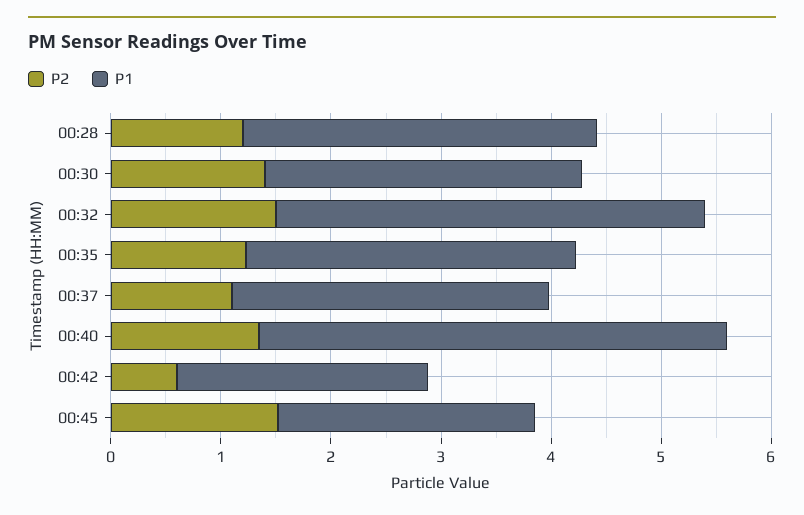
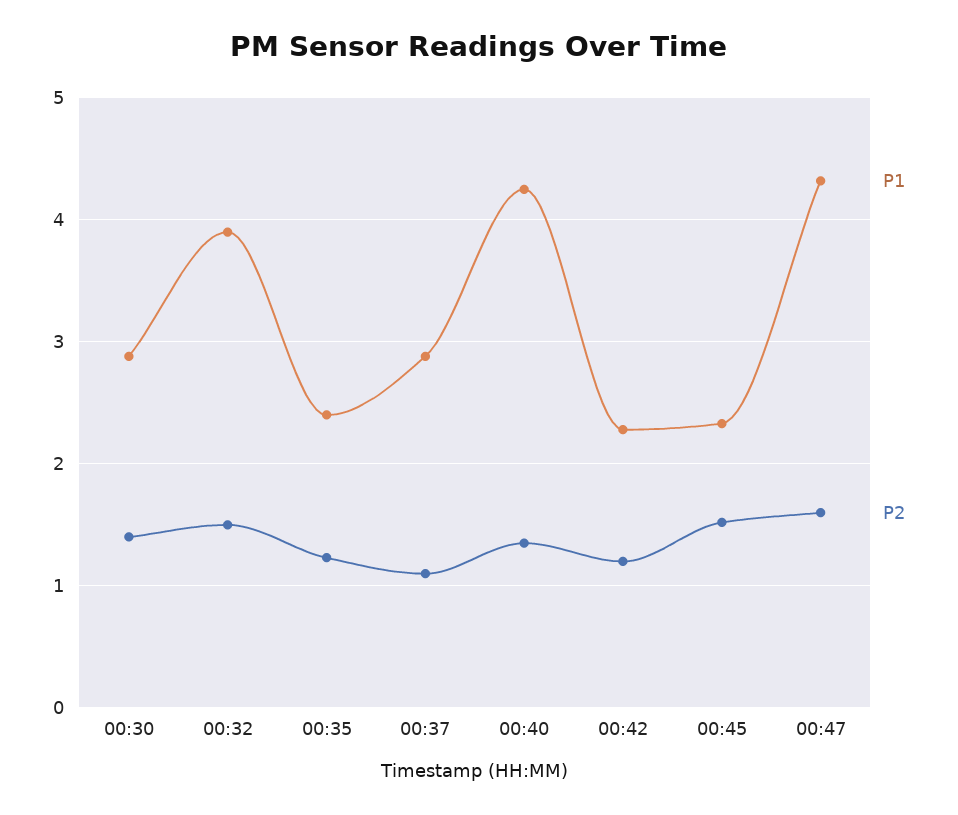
P2, 00:28: 1.2 -> none
P1, 00:28: 3.2 -> none
P1, 00:35: 3 -> 2.4
P2, 00:42: 0.6 -> 1.2
P1, 00:47: none -> 4.3
P2, 00:47: none -> 1.6

